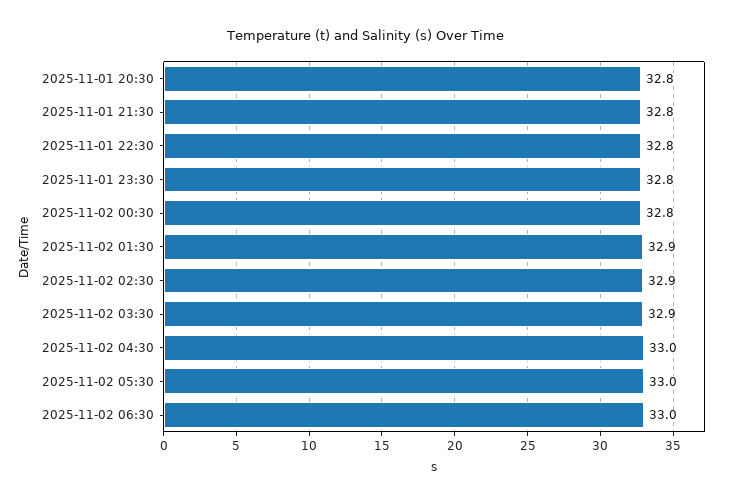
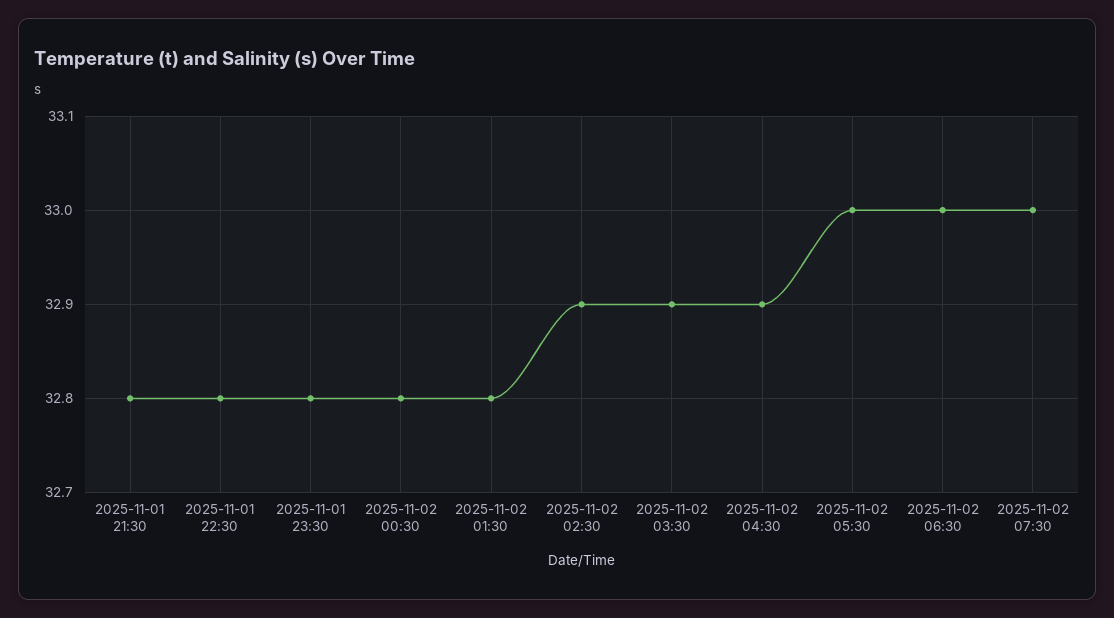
2025-11-01 20:30: 32.8 -> none
2025-11-02 01:30: 32.9 -> 32.8
2025-11-02 04:30: 33 -> 32.9
2025-11-02 07:30: none -> 33

